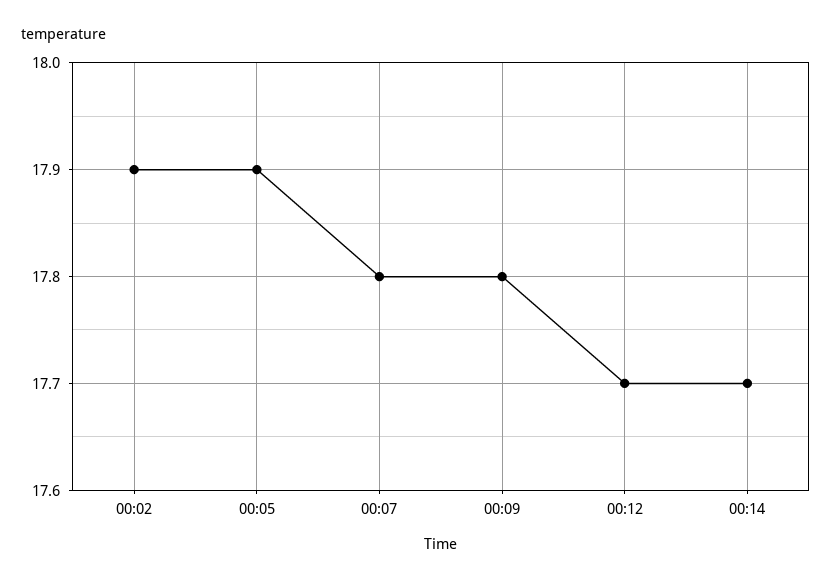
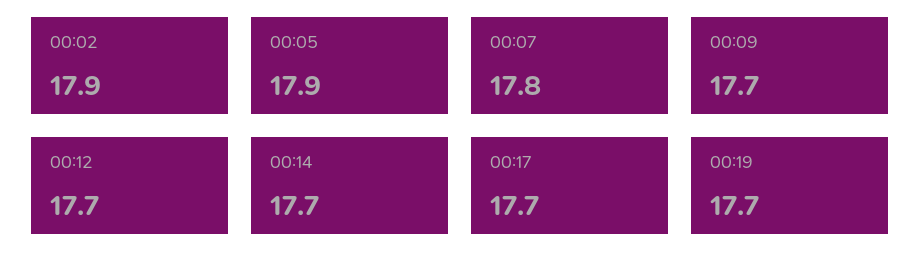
00:09: 17.8 -> 17.7
00:17: none -> 17.7
00:19: none -> 17.7

